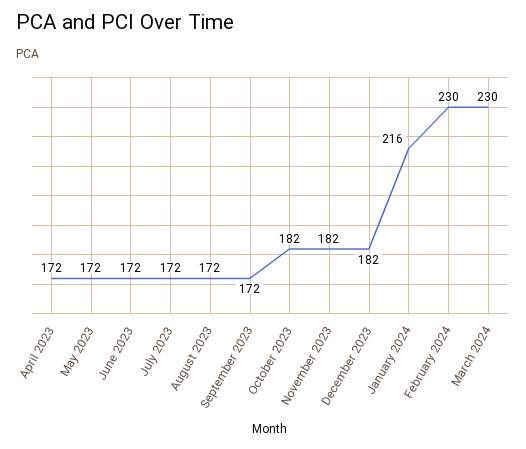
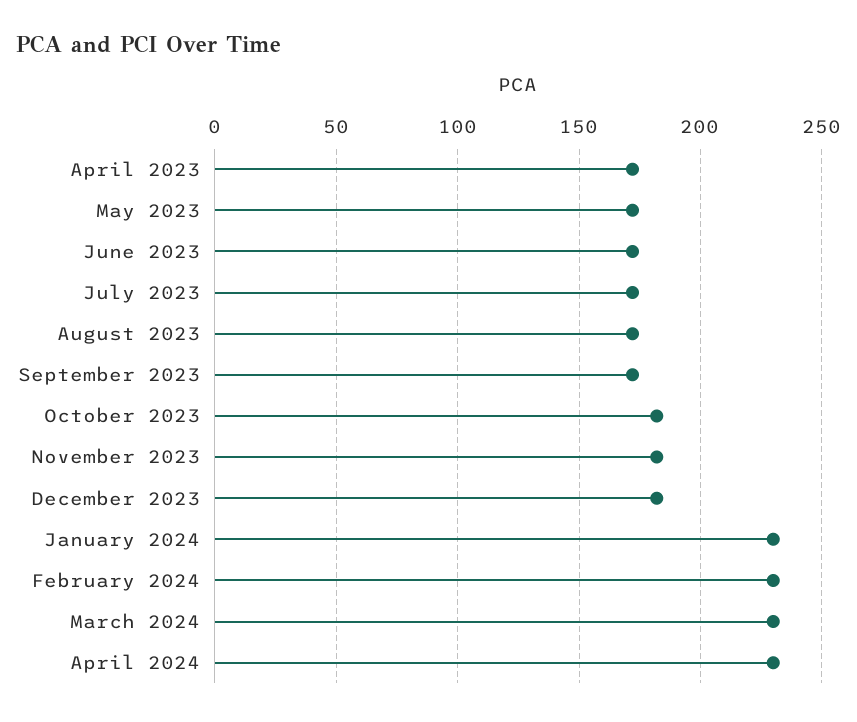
January 2024: 216 -> 230
April 2024: none -> 230

